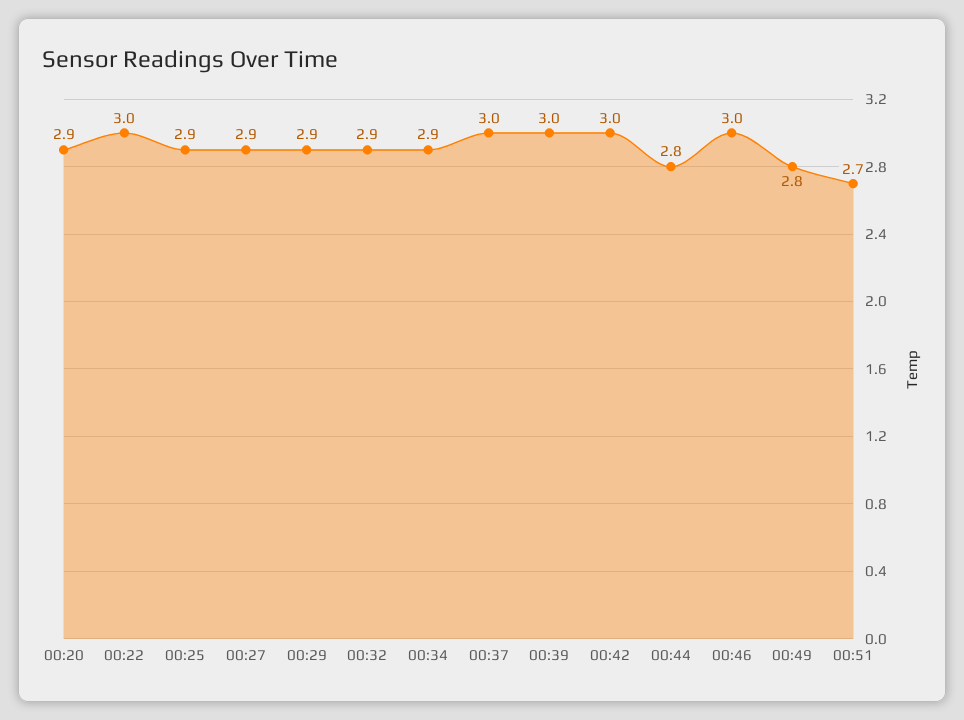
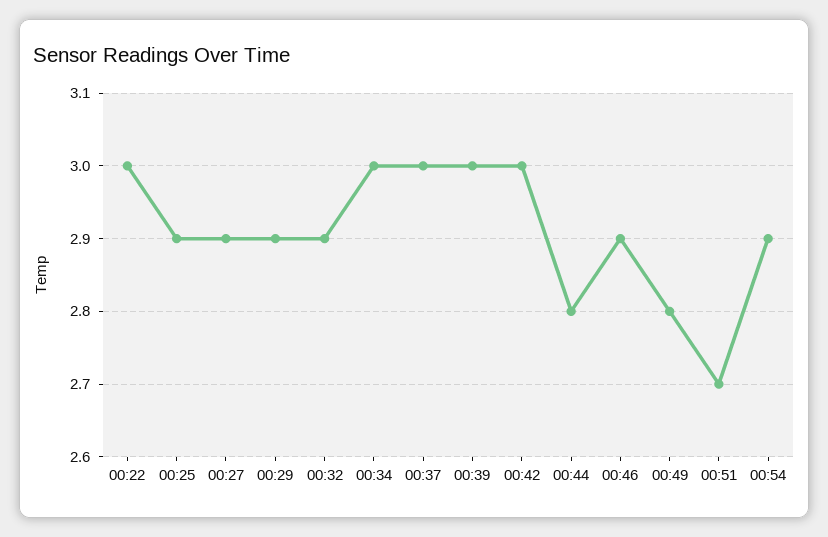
00:20: 2.9 -> none
00:34: 2.9 -> 3
00:46: 3 -> 2.9
00:54: none -> 2.9

